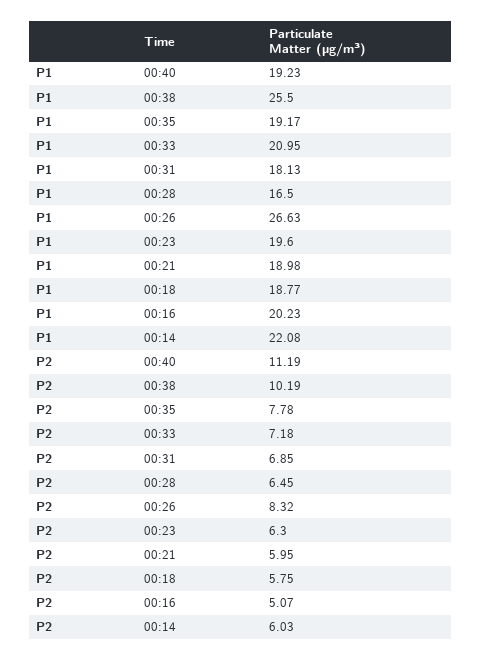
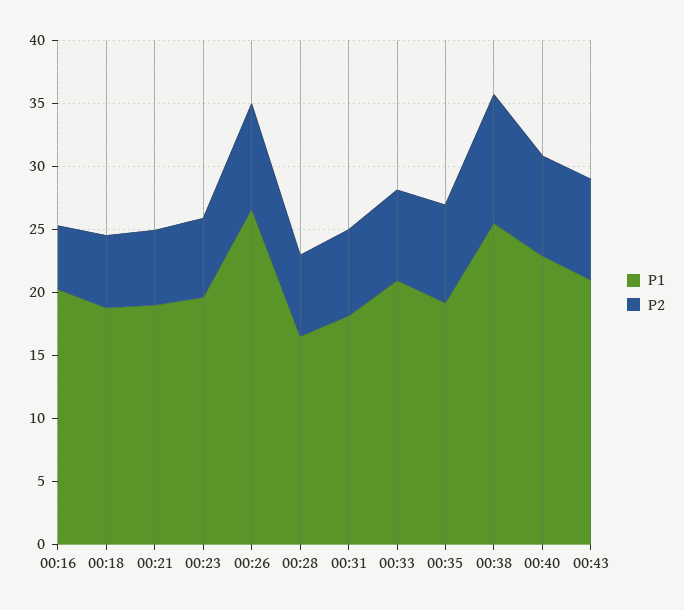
P1, 00:40: 19.23 -> 23
P1, 00:14: 22.08 -> none
P2, 00:40: 11.19 -> 8
P2, 00:14: 6.03 -> none
P1, 00:43: none -> 21
P2, 00:43: none -> 8

